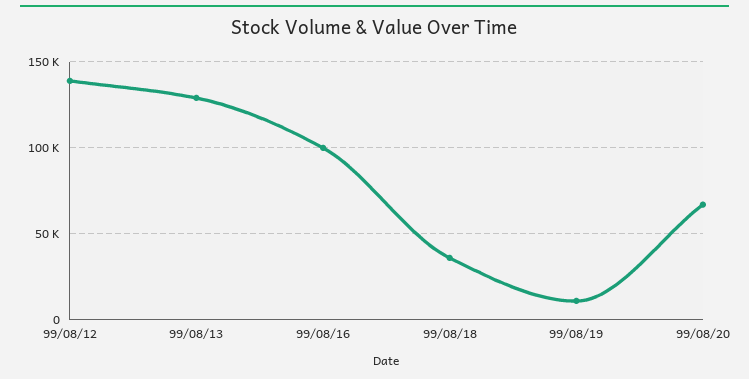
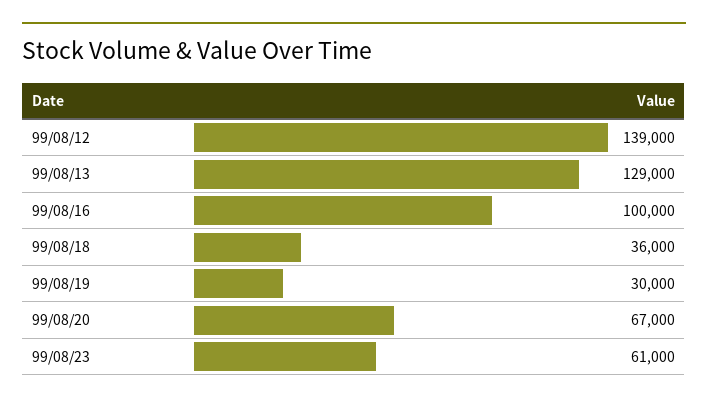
99/08/19: 10000 -> 30000
99/08/23: none -> 61000

